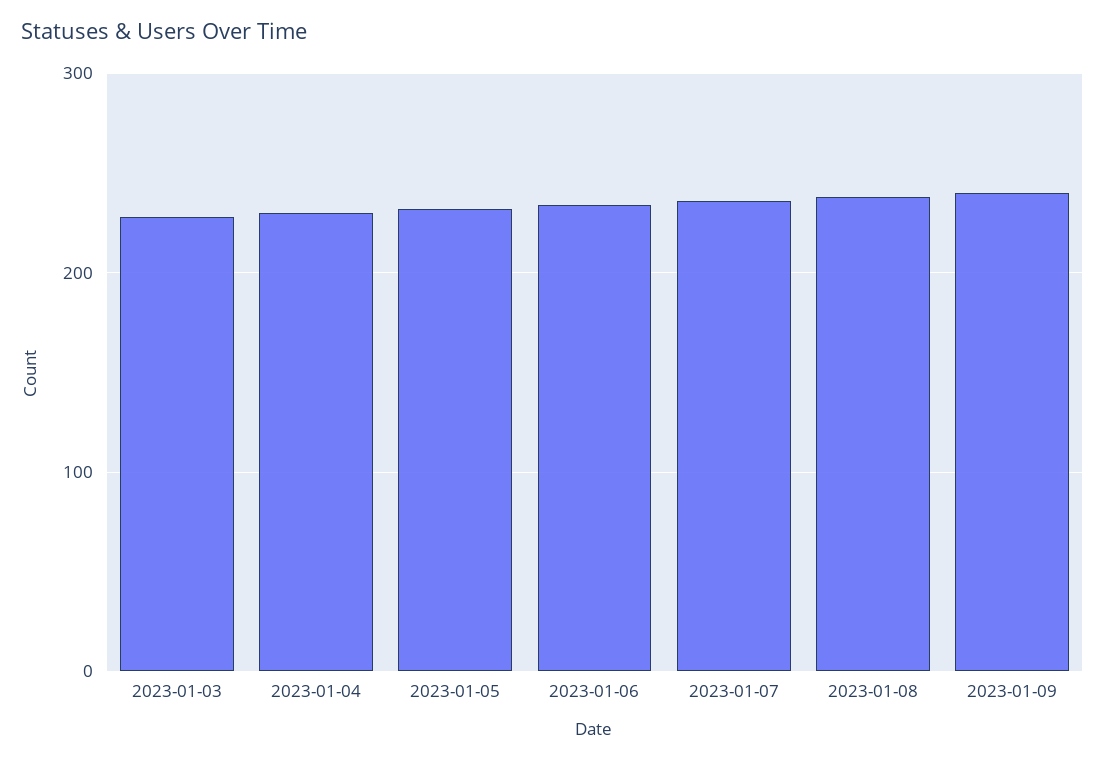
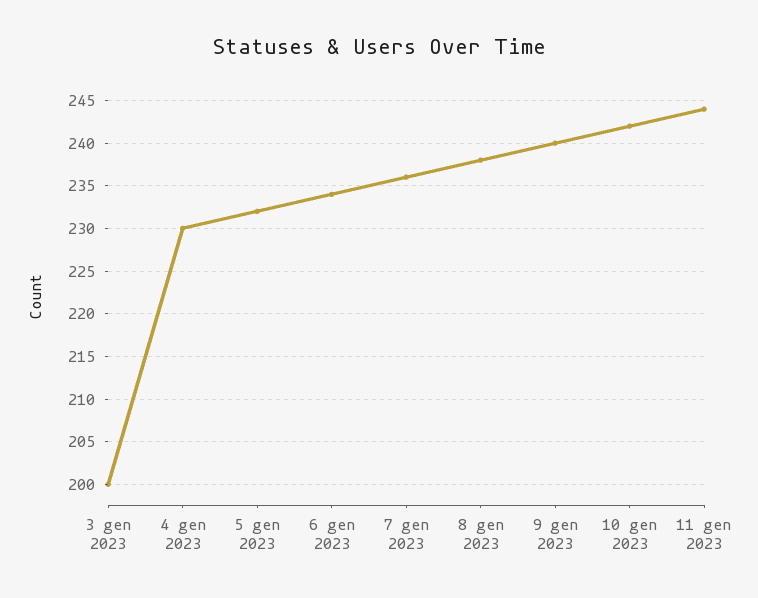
2023-01-03: 230 -> 200
10 gen 2023: none -> 242
11 gen 2023: none -> 244

